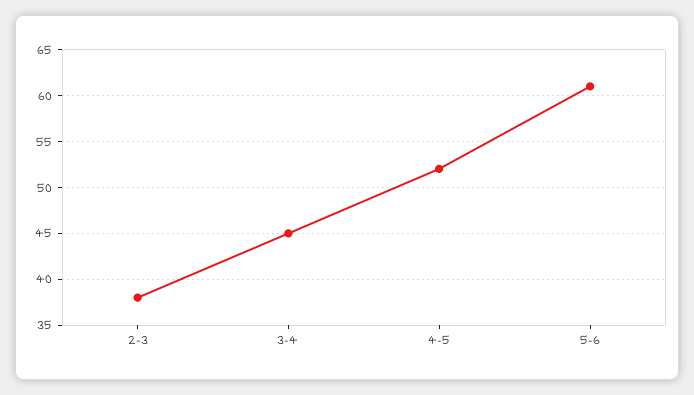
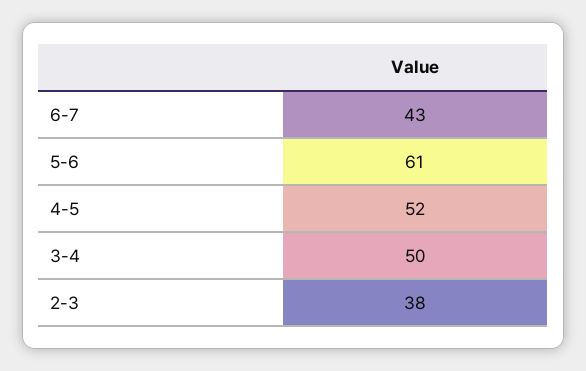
3-4: 45 -> 50
6-7: none -> 43

